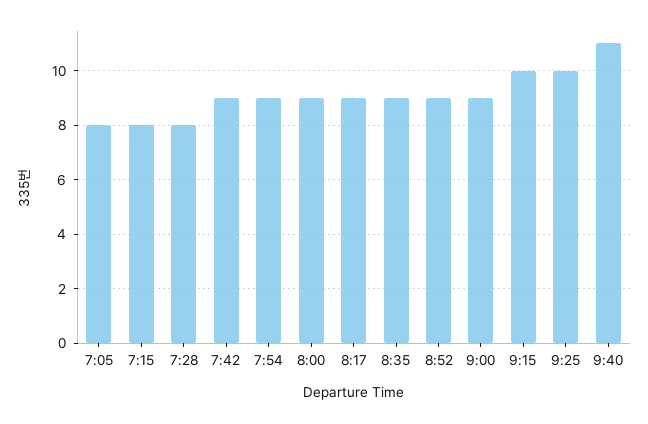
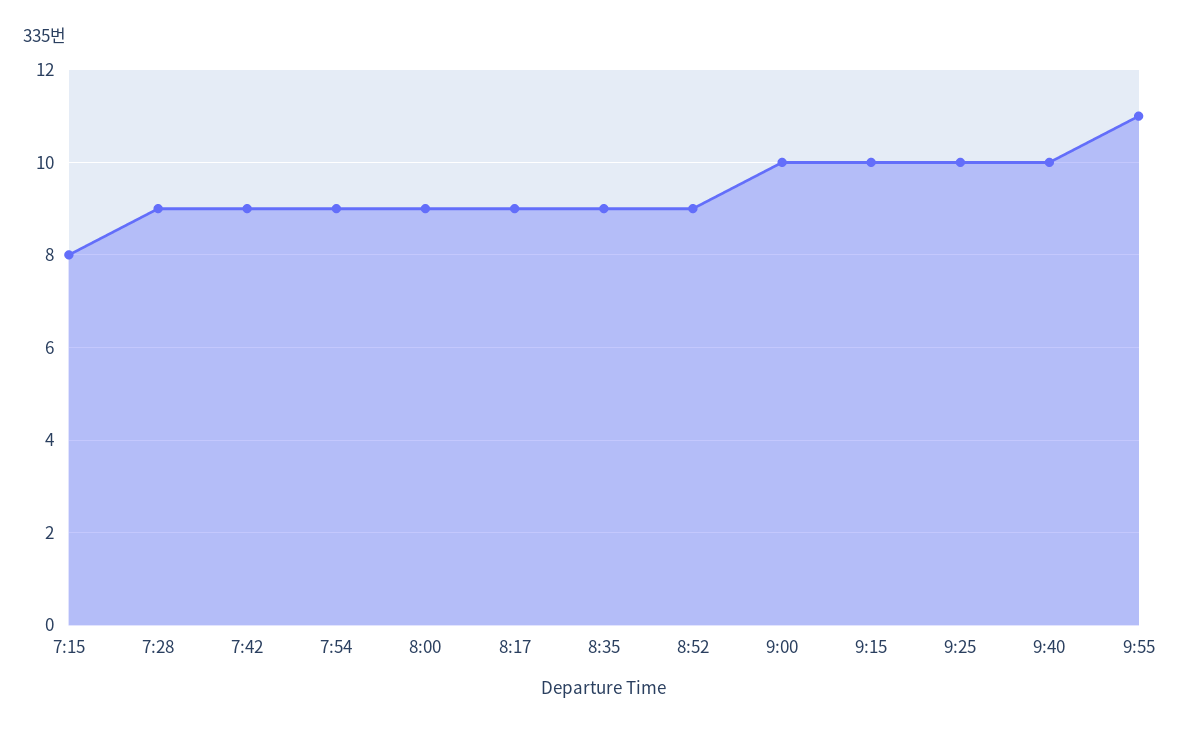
7:05: 8 -> none
7:28: 8 -> 9
9:00: 9 -> 10
9:40: 11 -> 10
9:55: none -> 11

